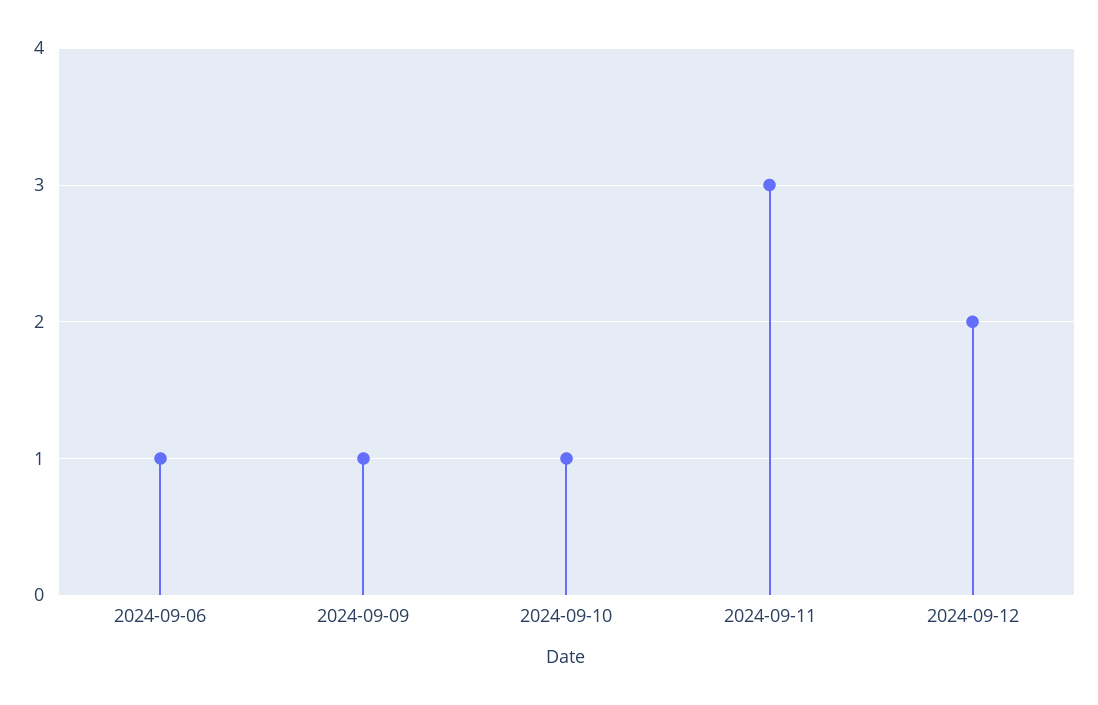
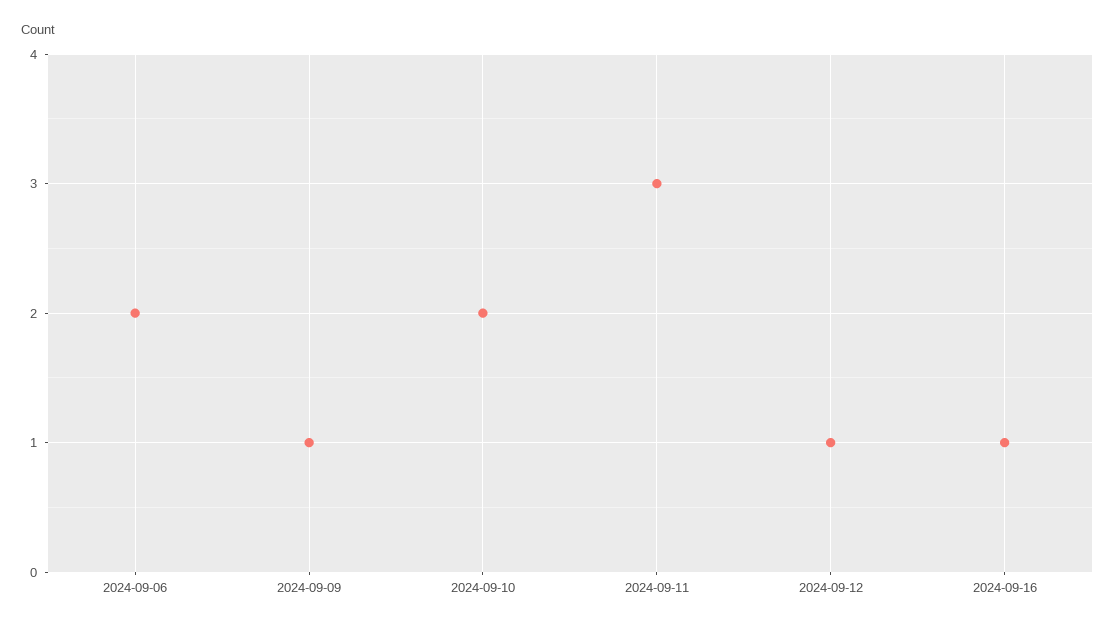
2024-09-06: 1 -> 2
2024-09-10: 1 -> 2
2024-09-12: 2 -> 1
2024-09-16: none -> 1

